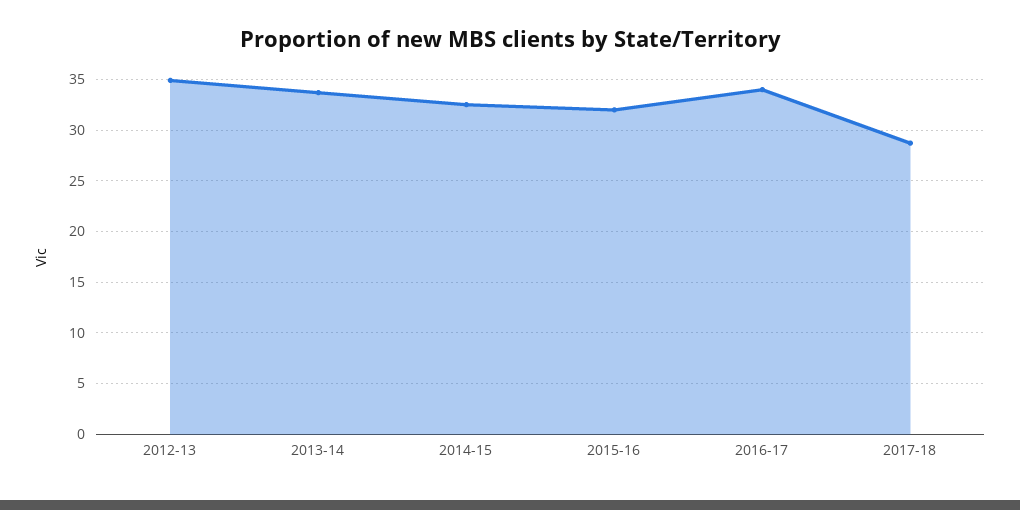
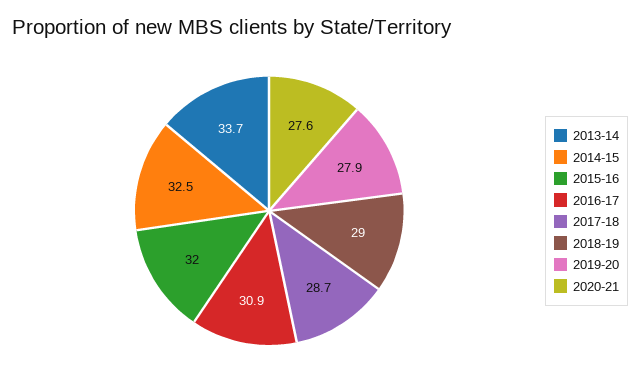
2012-13: 35 -> none
2016-17: 34 -> 30.9
2018-19: none -> 29
2019-20: none -> 27.9
2020-21: none -> 27.6

